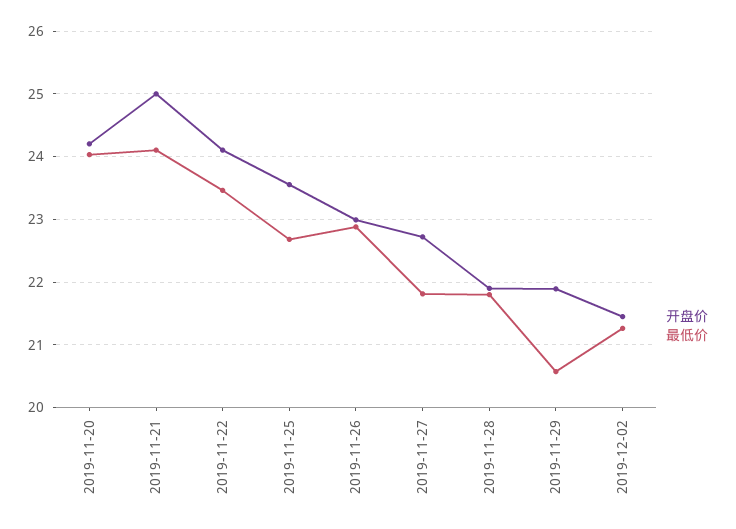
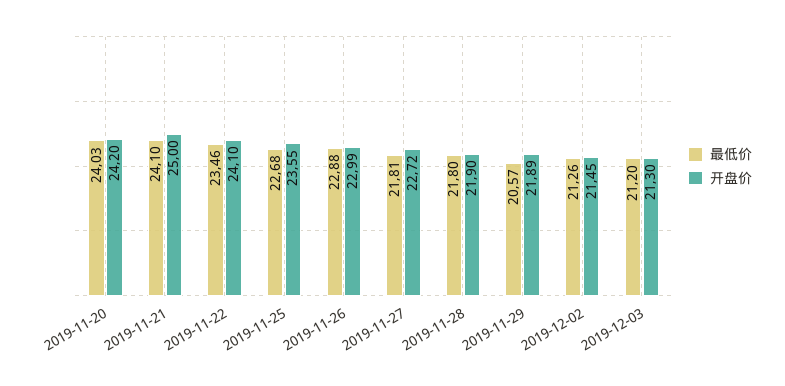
最低价, 2019-12-03: none -> 21.2
开盘价, 2019-12-03: none -> 21.3

